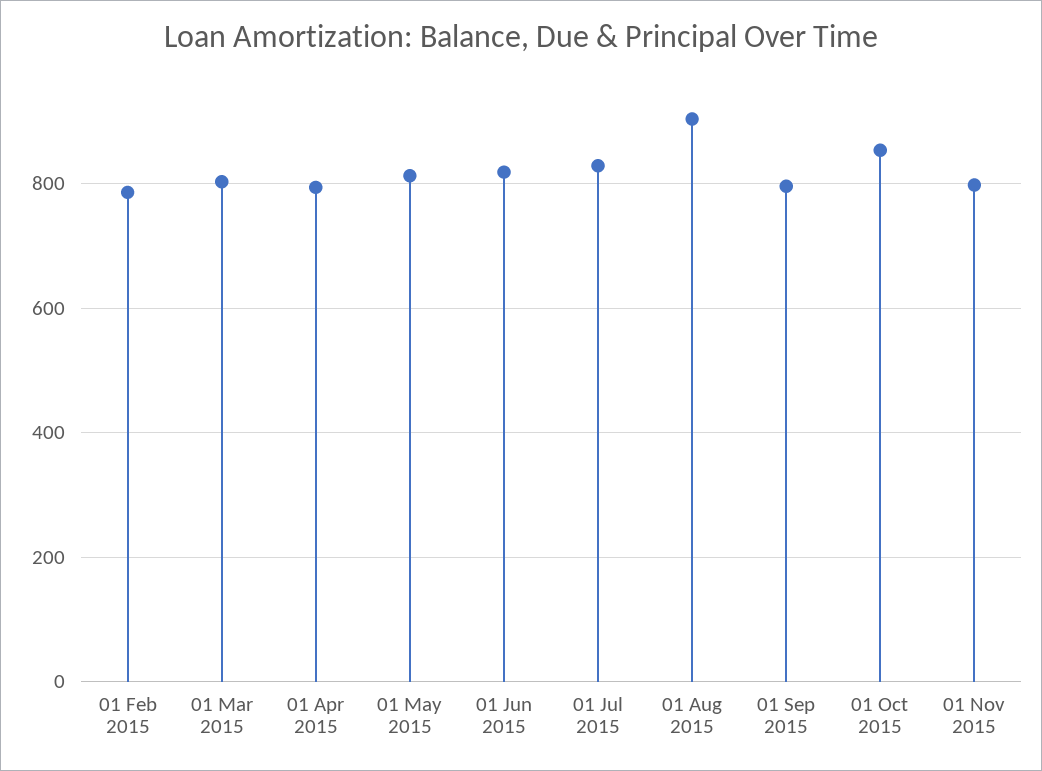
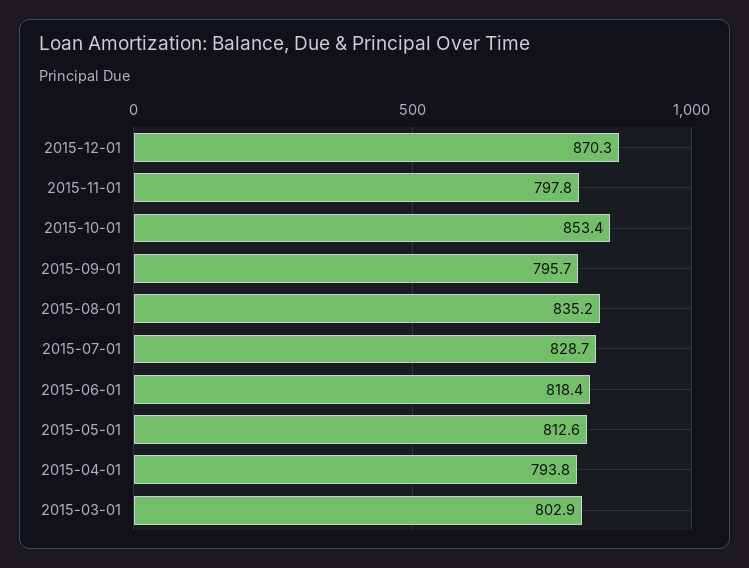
01 Feb 2015: 780 -> none
01 Aug 2015: 900 -> 835.2
2015-12-01: none -> 870.3

